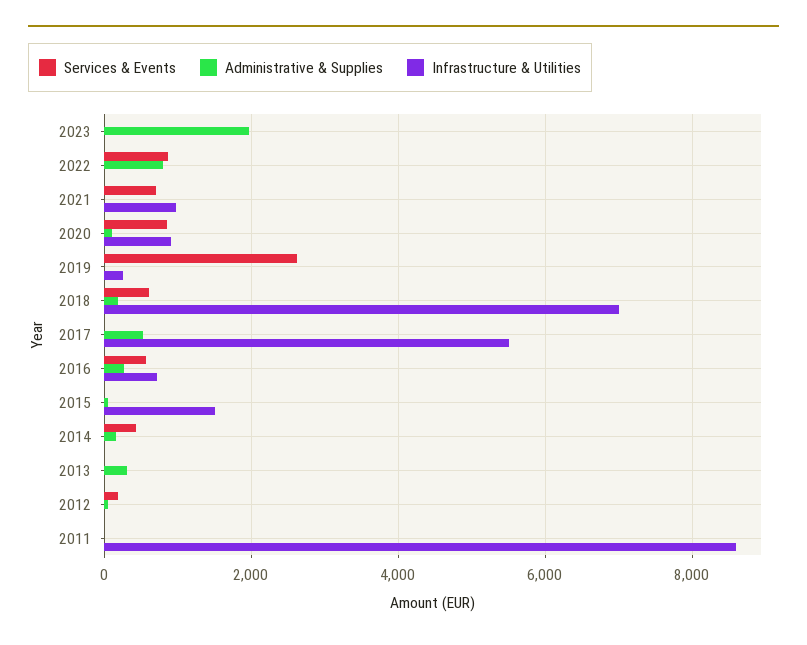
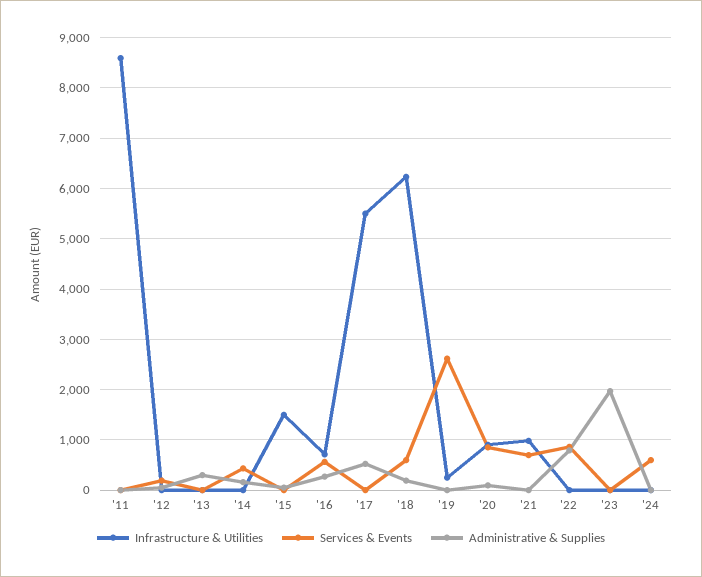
Infrastructure & Utilities, 2018: 7000 -> 6200
Infrastructure & Utilities, '24: none -> 0
Services & Events, '24: none -> 600
Administrative & Supplies, '24: none -> 0

